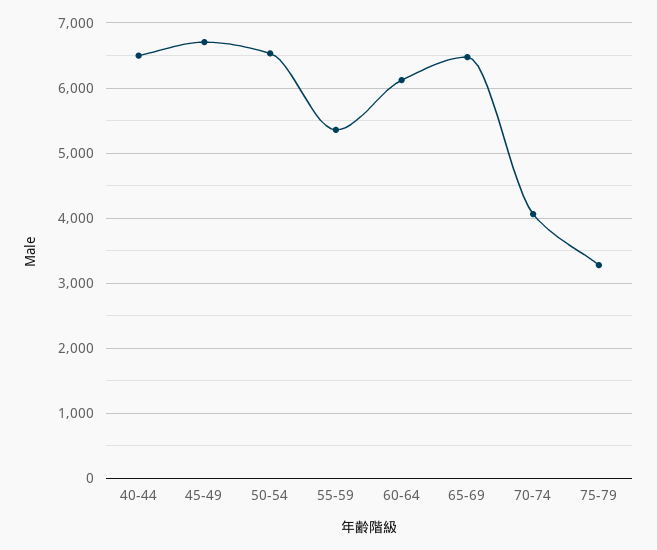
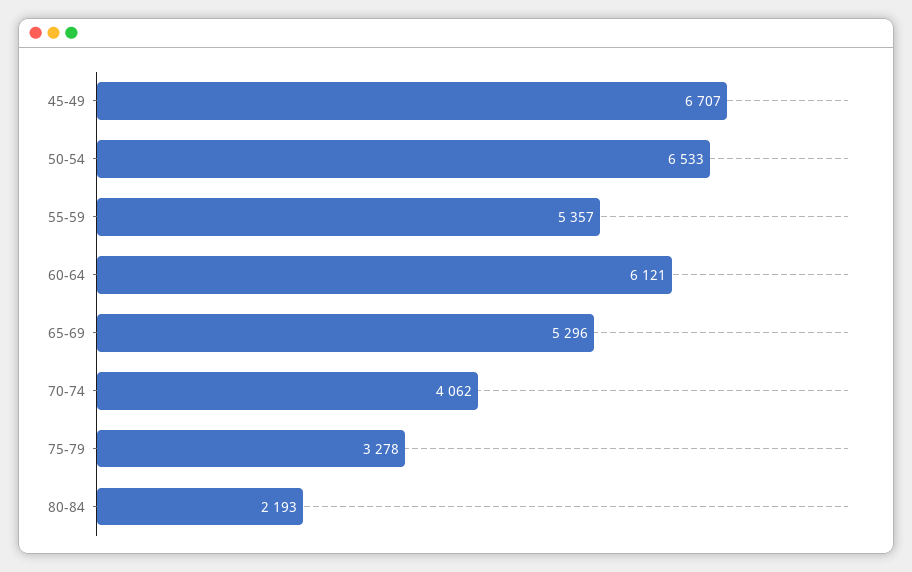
40-44: 6500 -> none
65-69: 6500 -> 5296
80-84: none -> 2193

